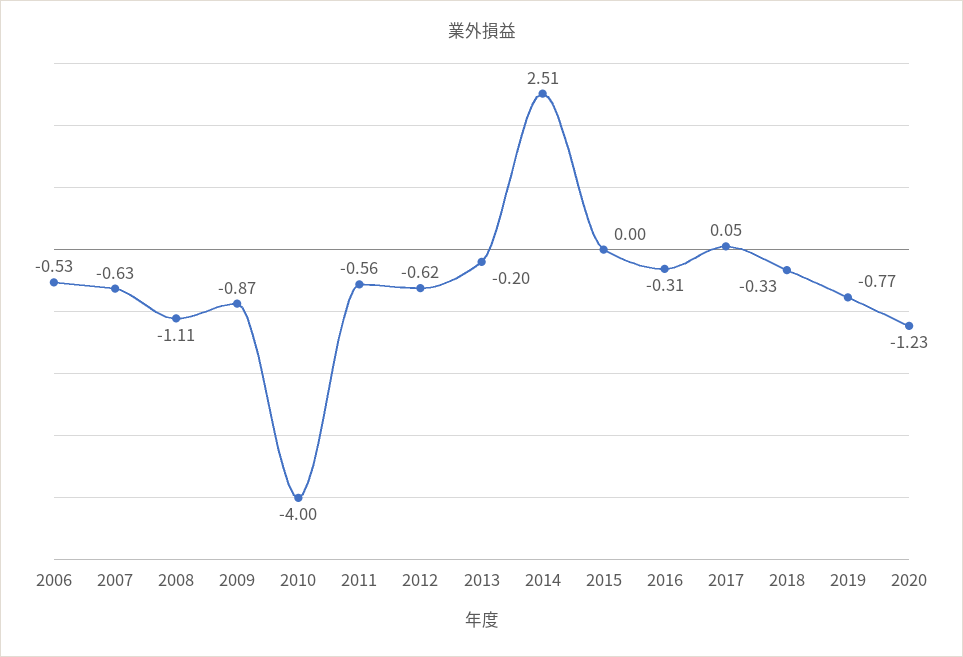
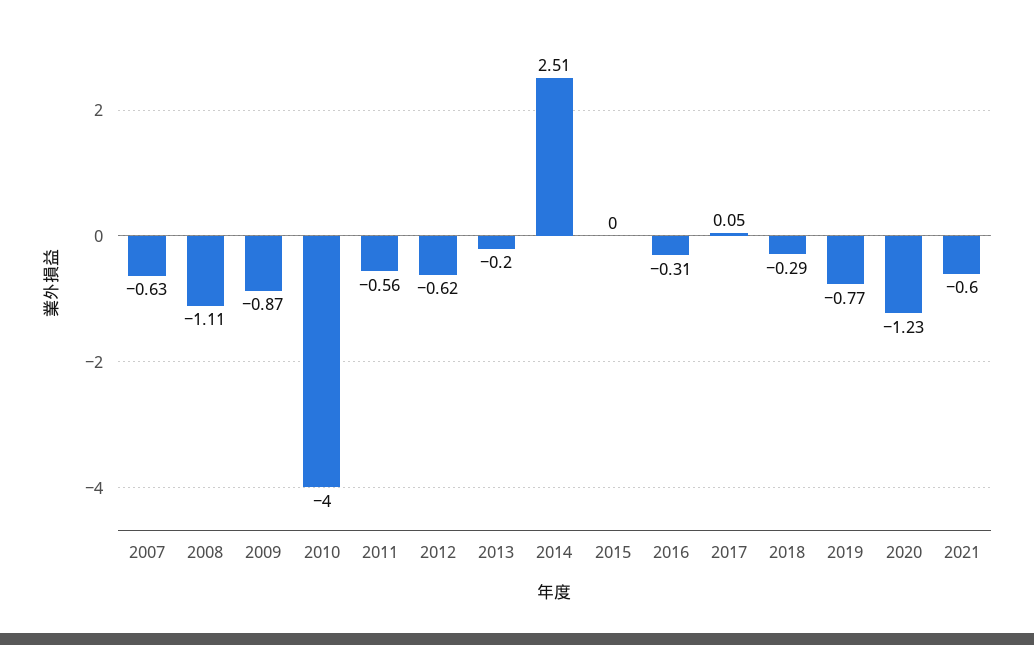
2006: -0.53 -> none
2018: -0.33 -> -0.29
2021: none -> -0.6

